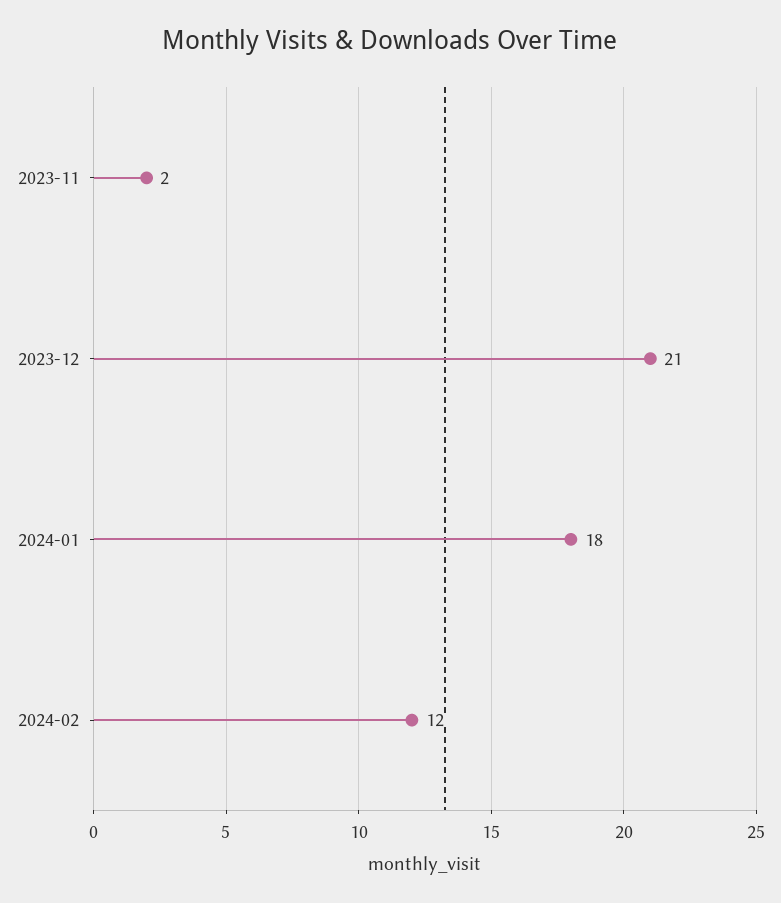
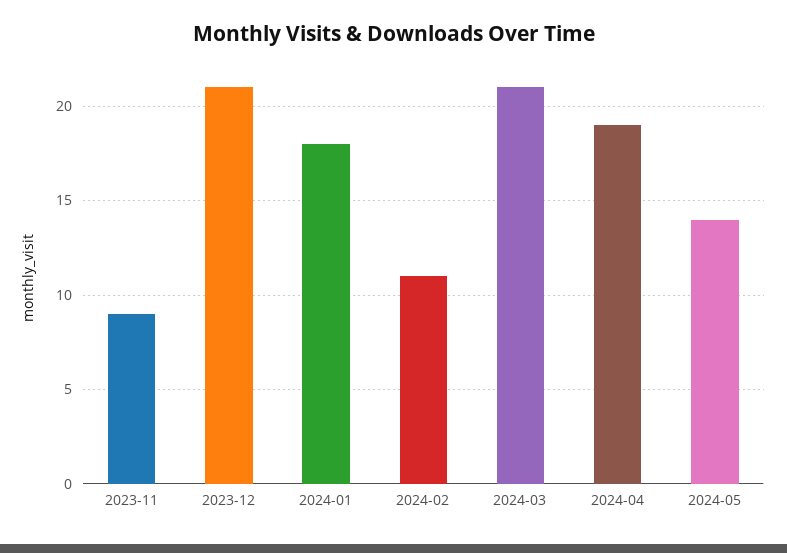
2023-11: 2 -> 9
2024-02: 12 -> 11
2024-03: none -> 21
2024-04: none -> 19
2024-05: none -> 14

